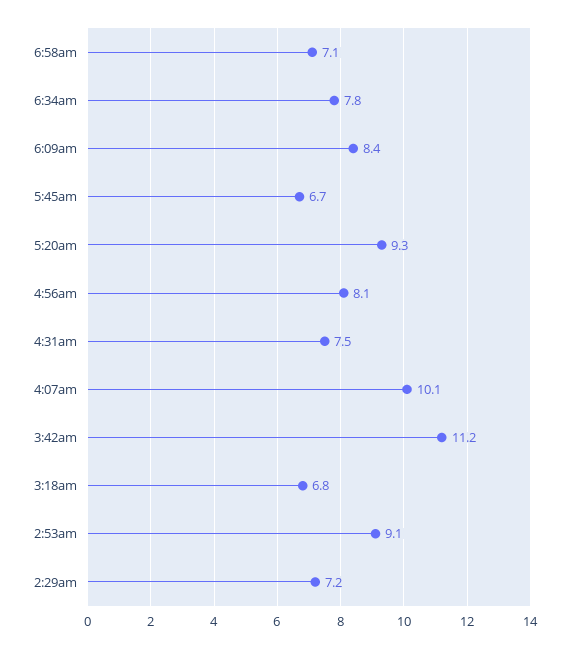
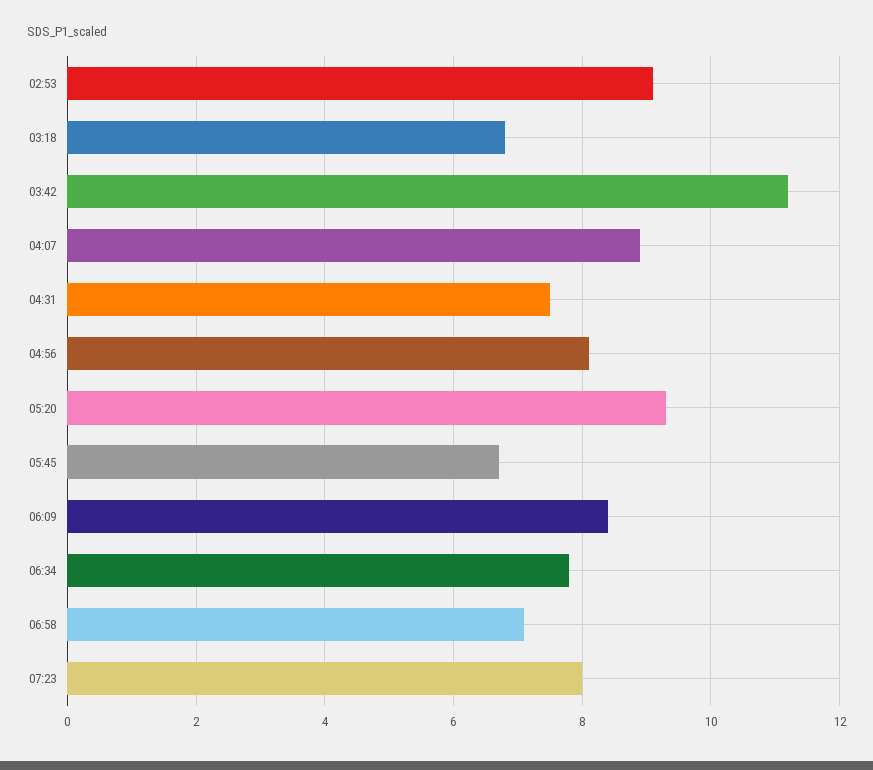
4:07am: 10.1 -> 9
2:29am: 7.2 -> none
07:23: none -> 8

